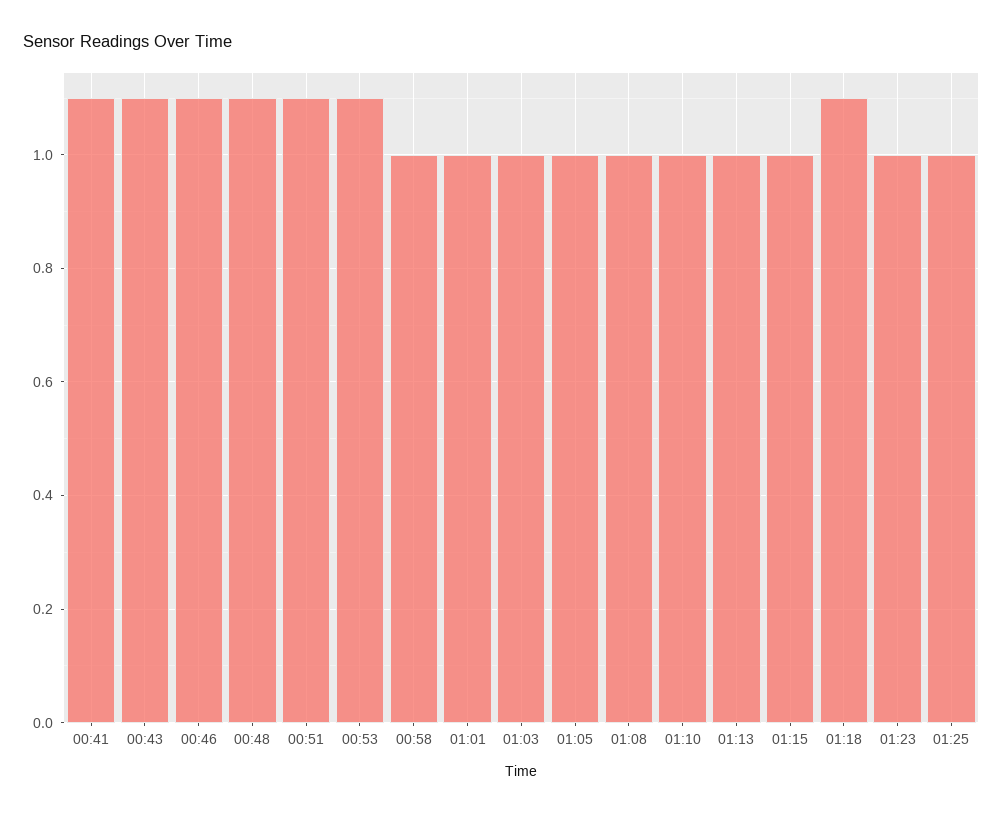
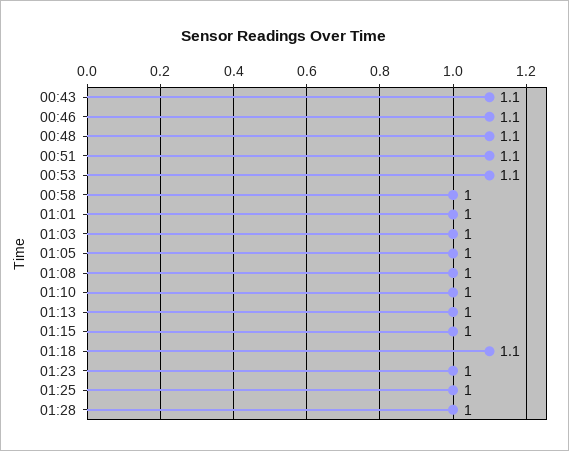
00:41: 1.1 -> none
01:28: none -> 1

